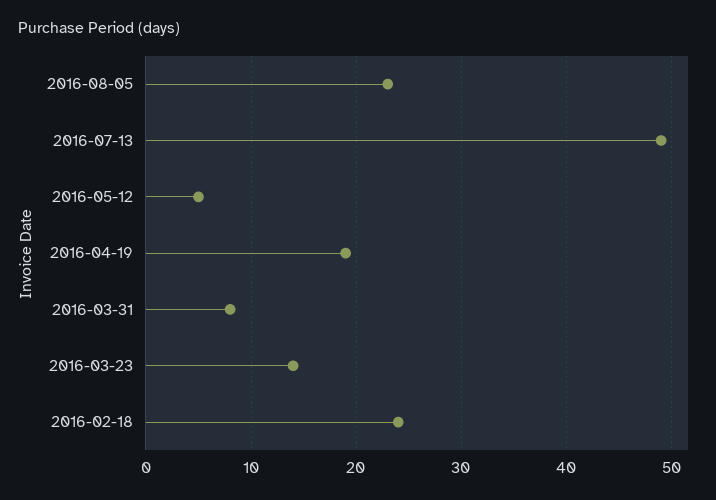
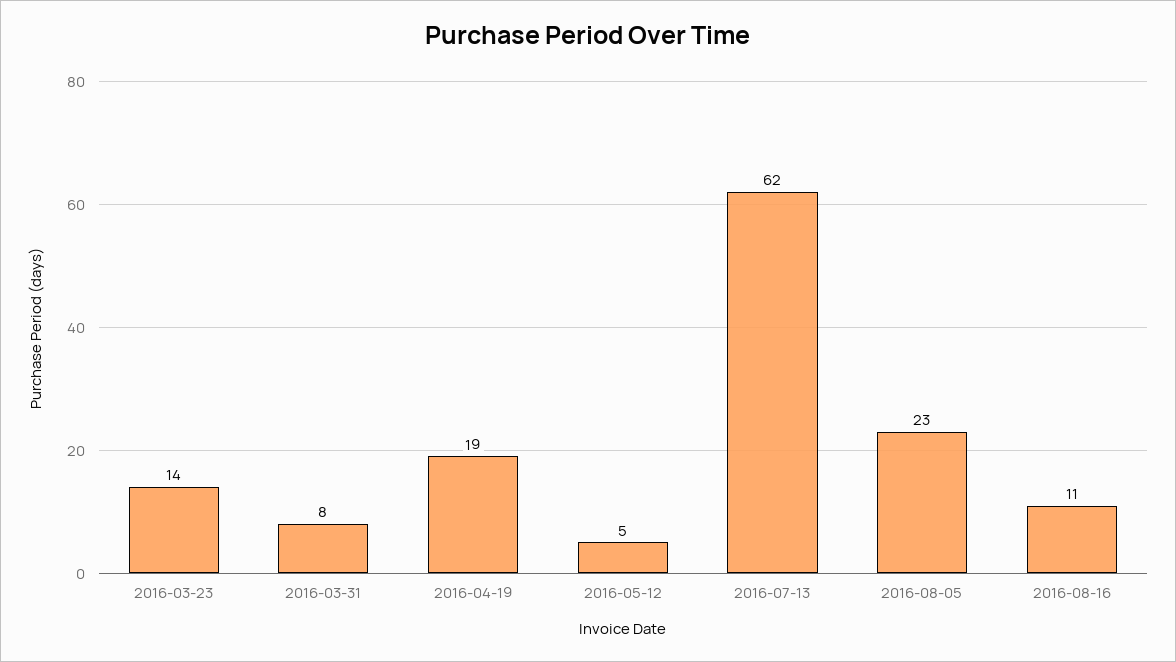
2016-07-13: 49 -> 62
2016-02-18: 24 -> none
2016-08-16: none -> 11

